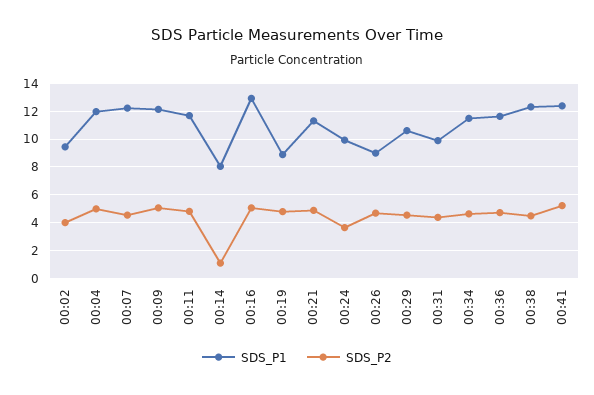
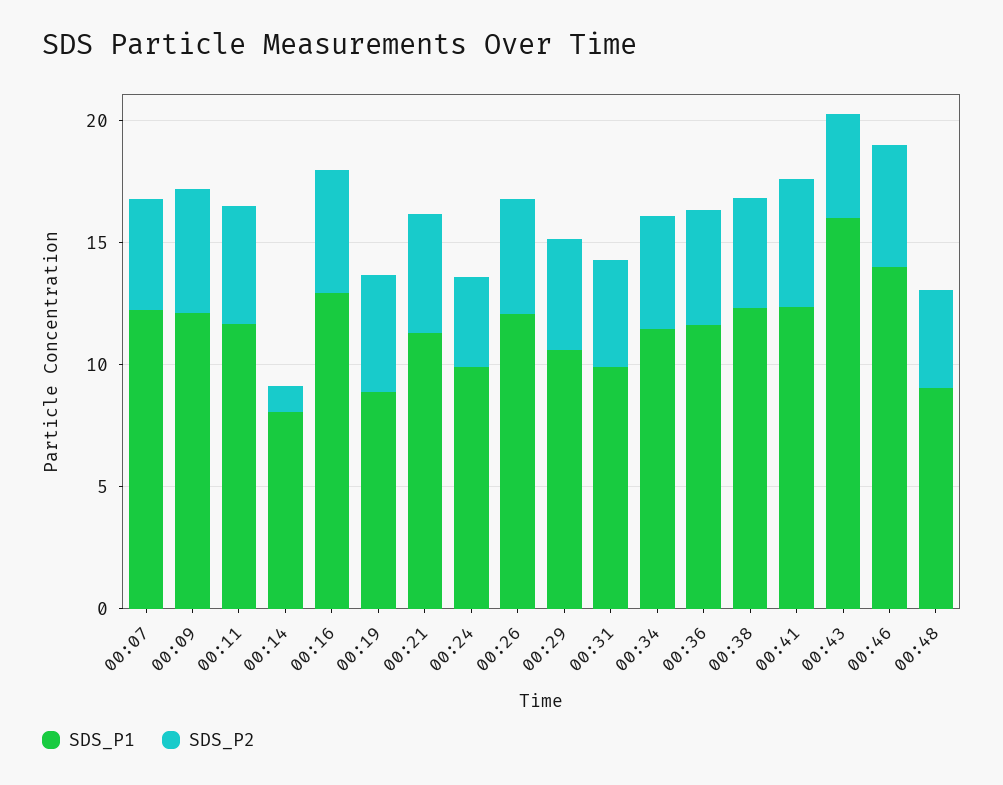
SDS_P1, 00:02: 9.5 -> none
SDS_P2, 00:02: 4 -> none
SDS_P1, 00:04: 12 -> none
SDS_P2, 00:04: 5 -> none
SDS_P1, 00:26: 9 -> 12
SDS_P1, 00:43: none -> 16
SDS_P2, 00:43: none -> 4
SDS_P1, 00:46: none -> 14
SDS_P2, 00:46: none -> 5
SDS_P1, 00:48: none -> 9
SDS_P2, 00:48: none -> 4

